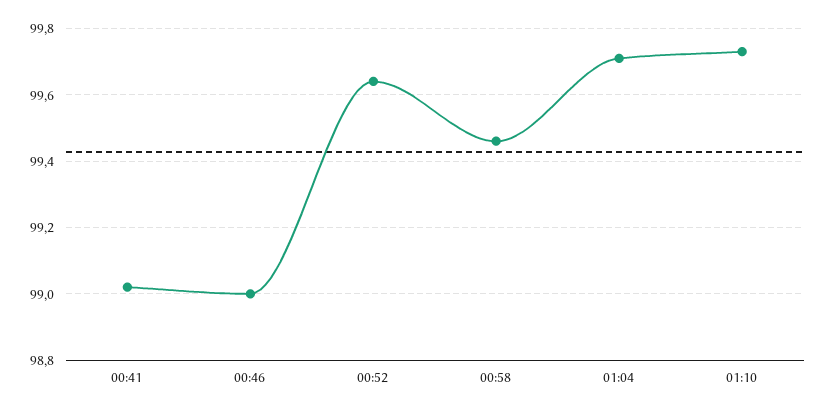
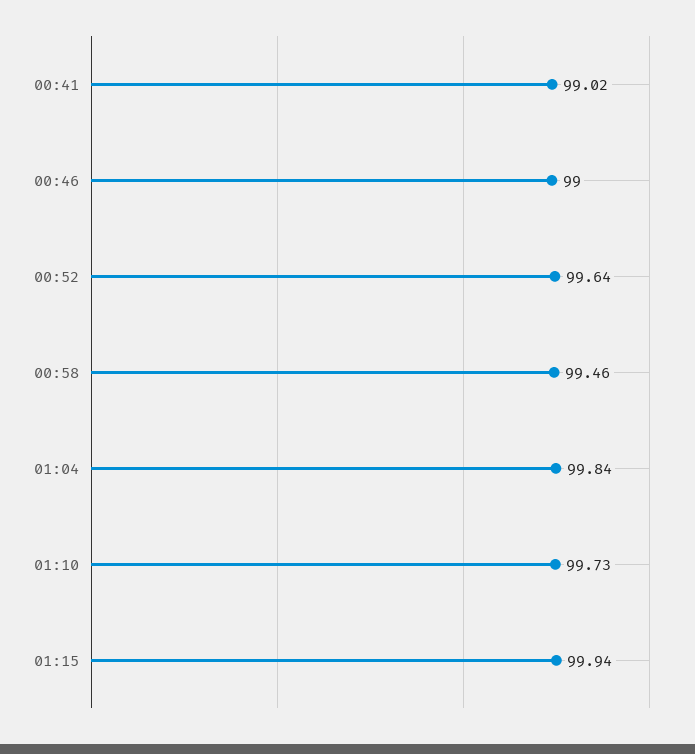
01:04: 99.7 -> 99.84
01:15: none -> 99.94

